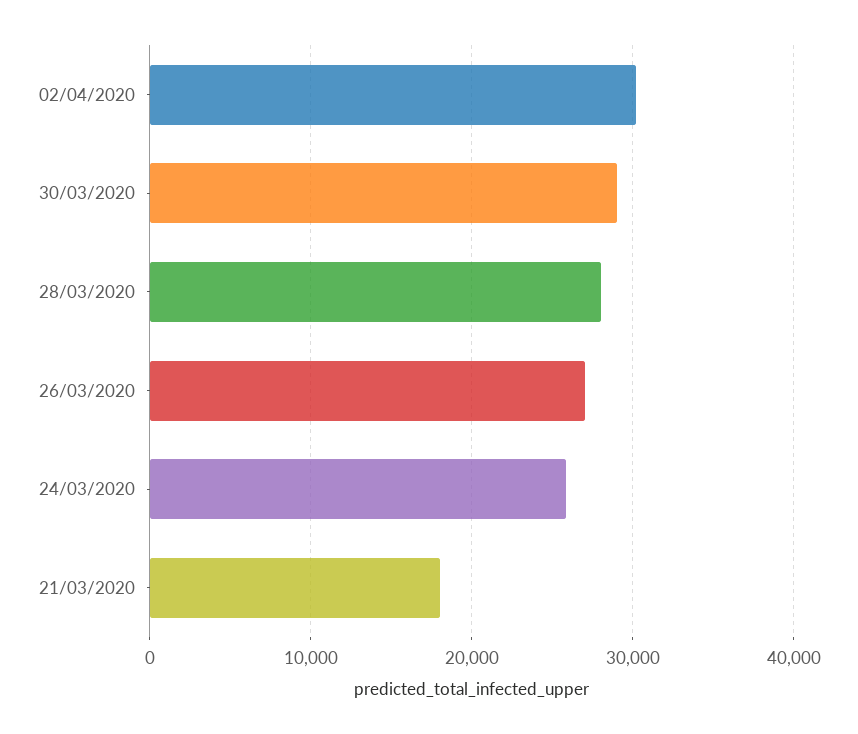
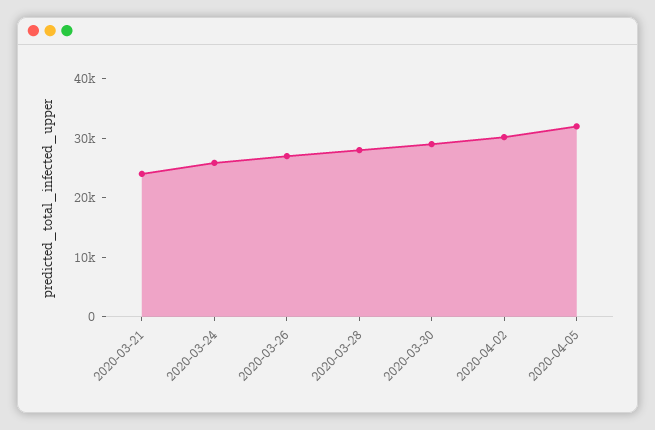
21/03/2020: 18000 -> 24000
2020-04-05: none -> 32000

